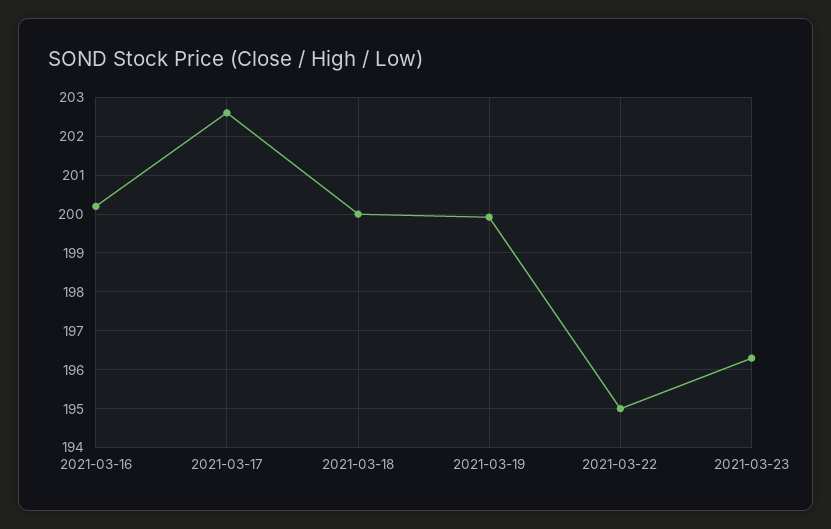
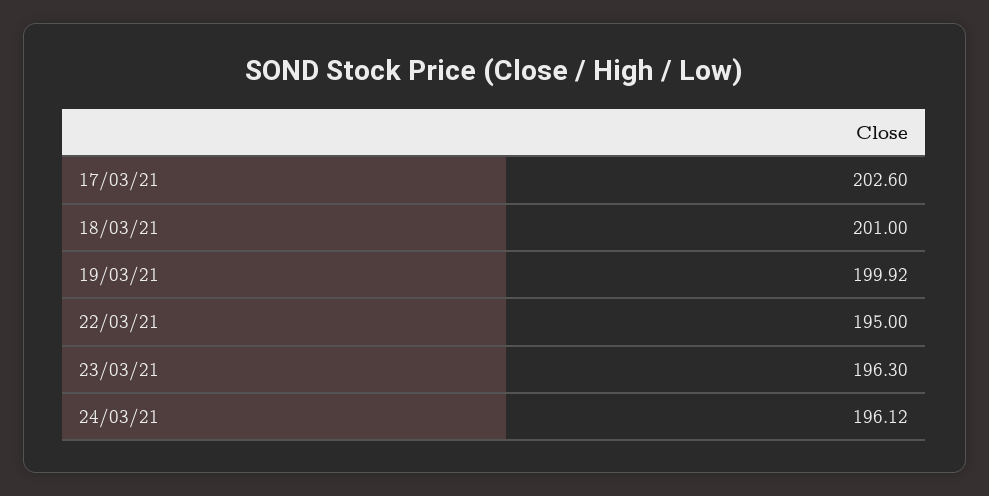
2021-03-16: 200.2 -> none
2021-03-18: 200 -> 201
24/03/21: none -> 196.12

